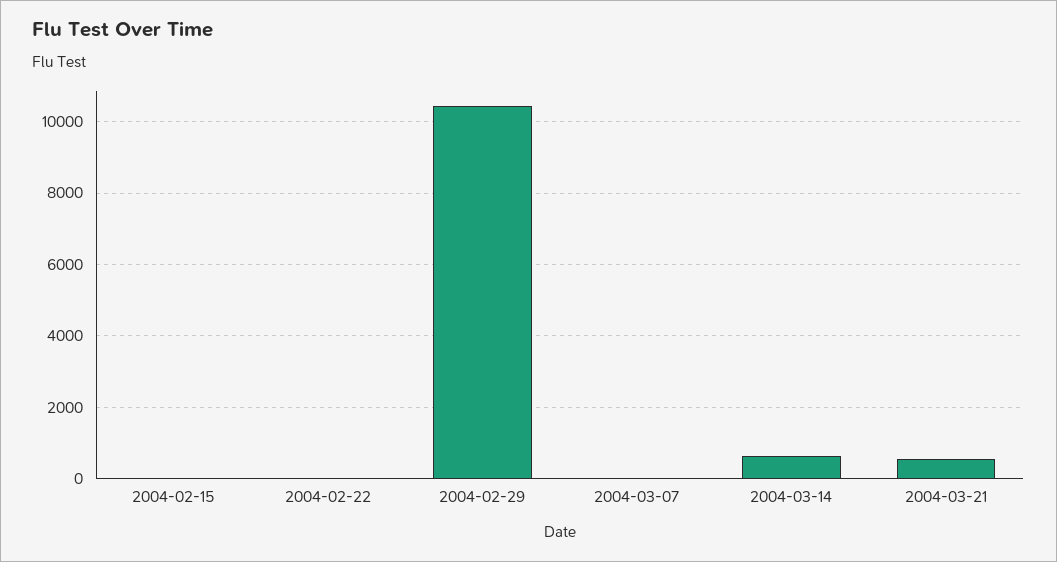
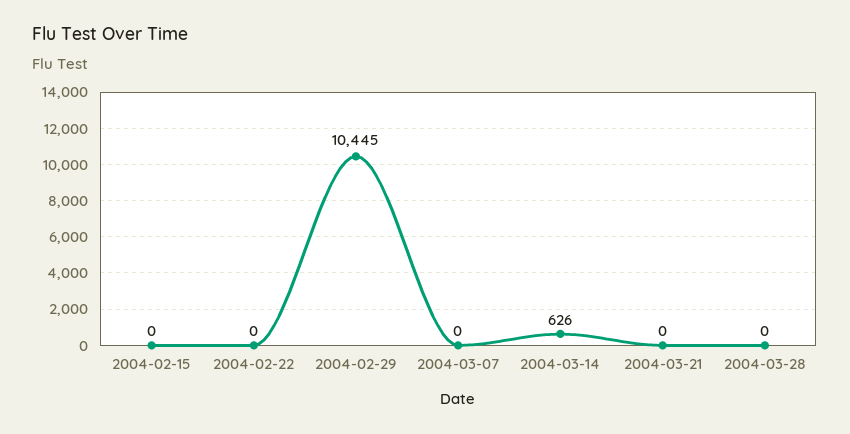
2004-03-21: 600 -> 0
2004-03-28: none -> 0

